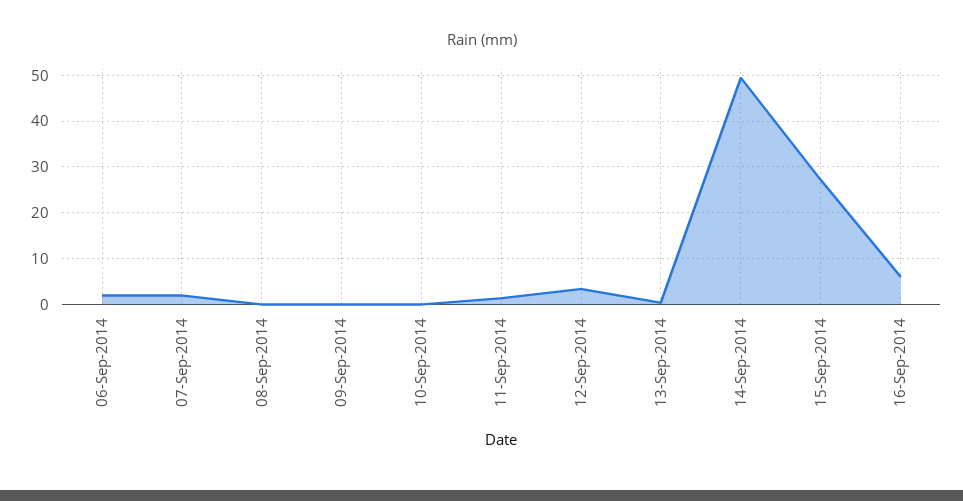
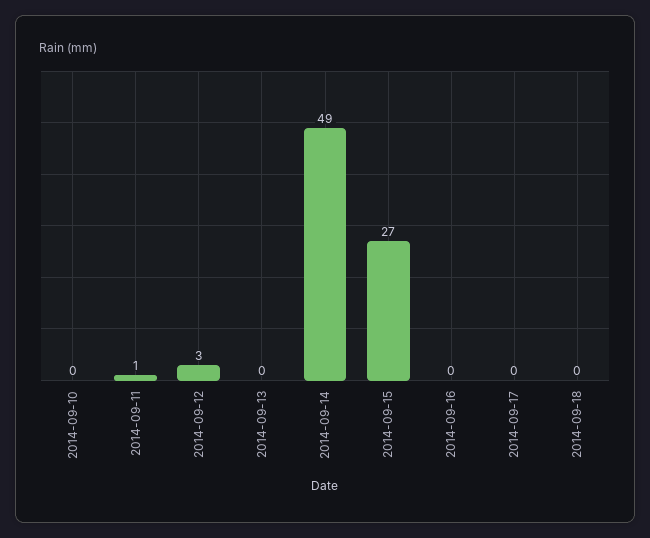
06-Sep-2014: 2 -> none
07-Sep-2014: 2 -> none
08-Sep-2014: 0 -> none
09-Sep-2014: 0 -> none
16-Sep-2014: 6 -> 0
2014-09-17: none -> 0
2014-09-18: none -> 0

